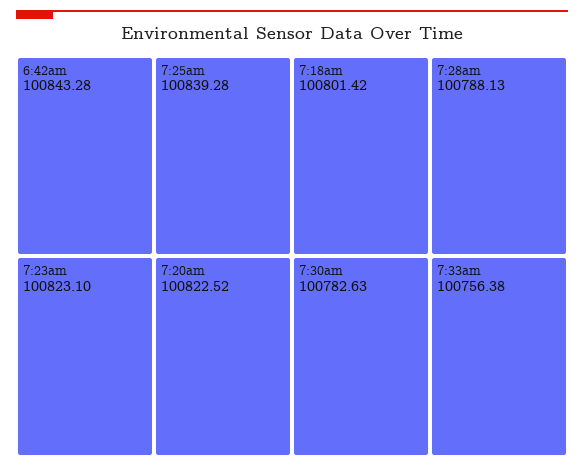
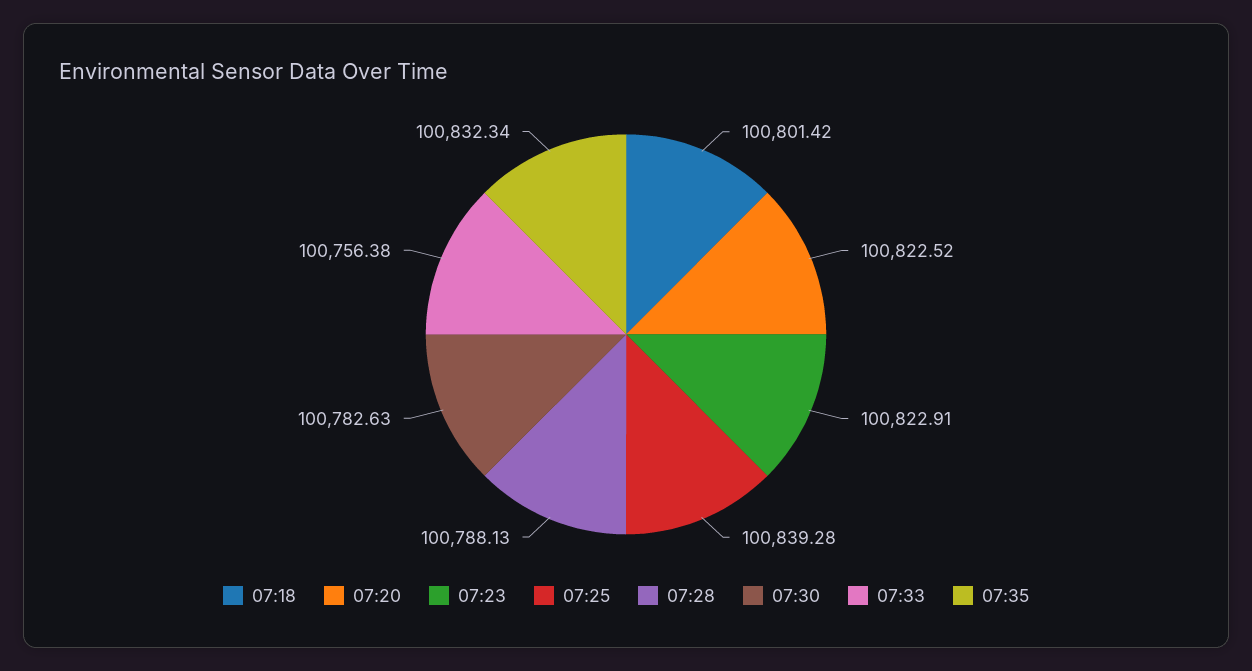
6:42am: 100843.28 -> none
7:23am: 100823.1 -> 100822.91
07:35: none -> 100832.34

